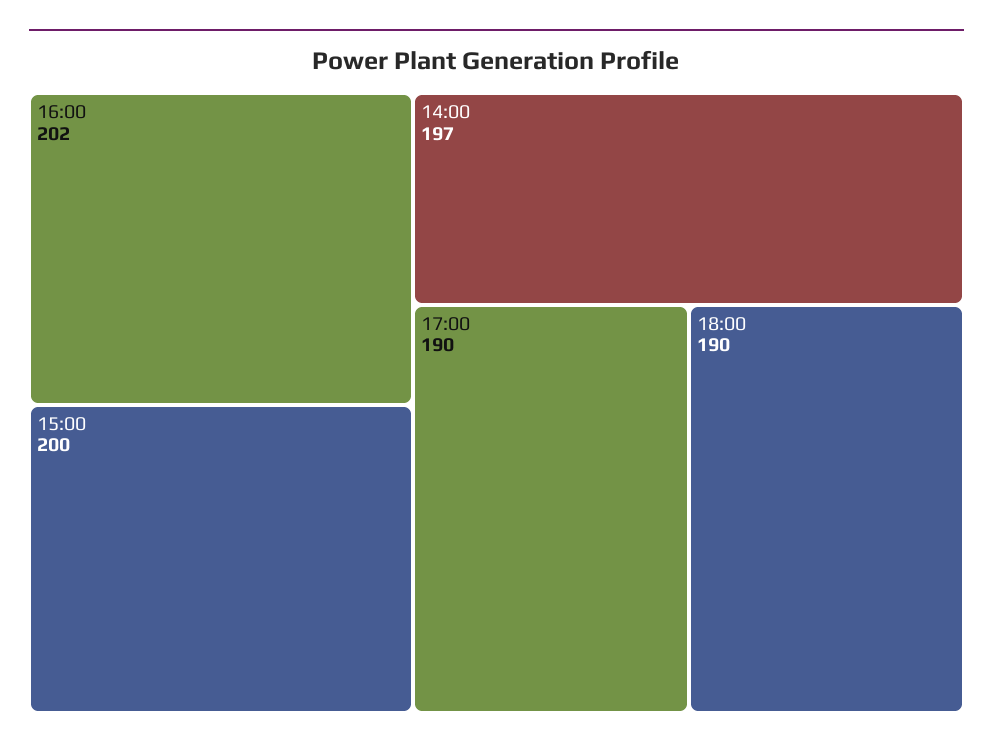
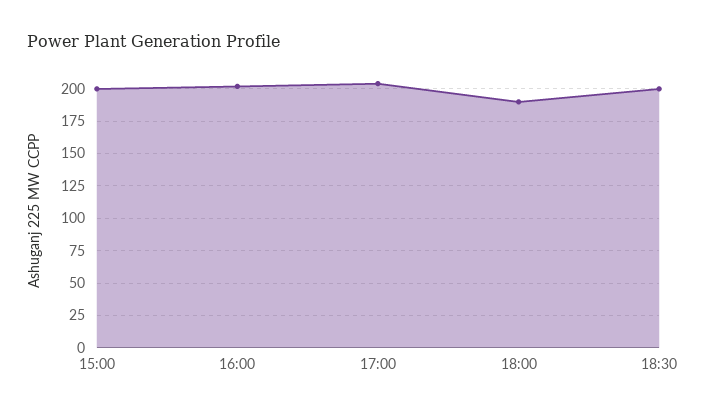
14:00: 197 -> none
17:00: 190 -> 205
18:30: none -> 200

